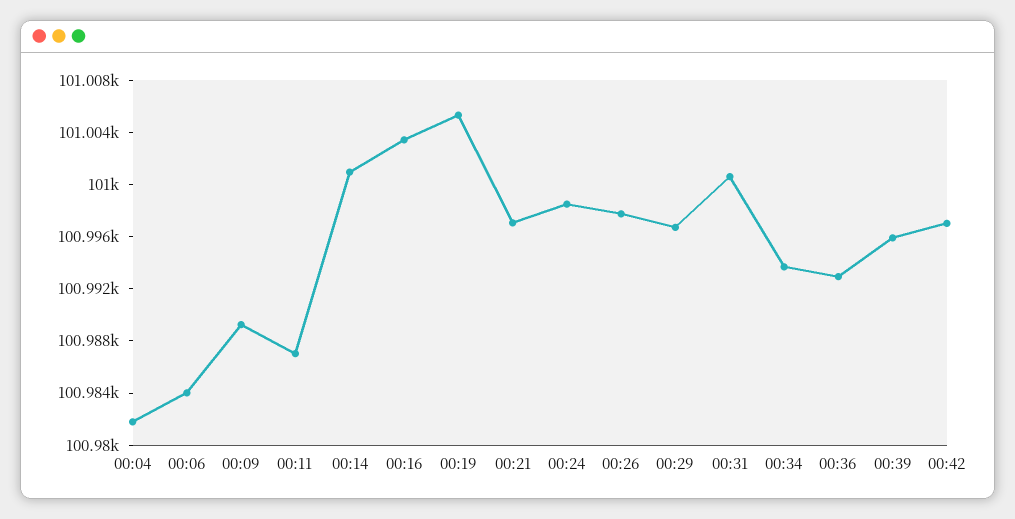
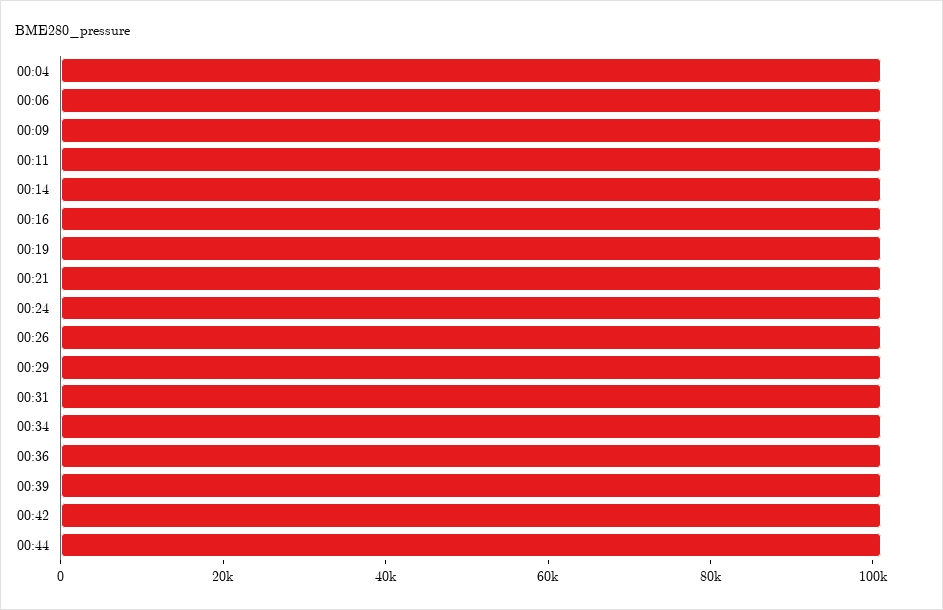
00:44: none -> 100000

